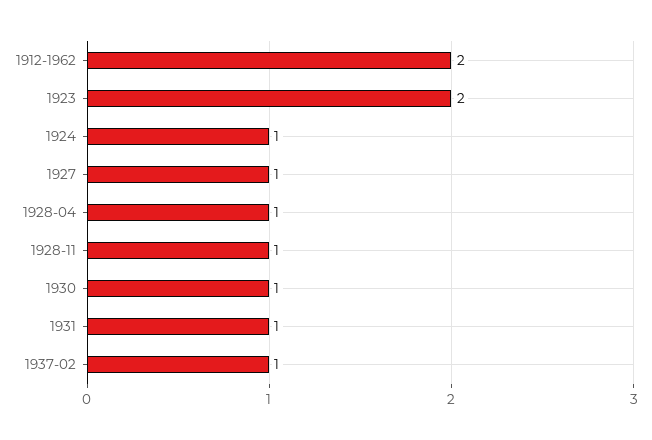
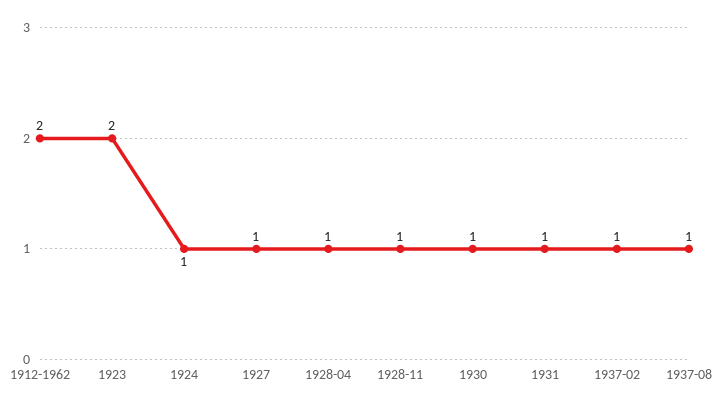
1937-08: none -> 1

